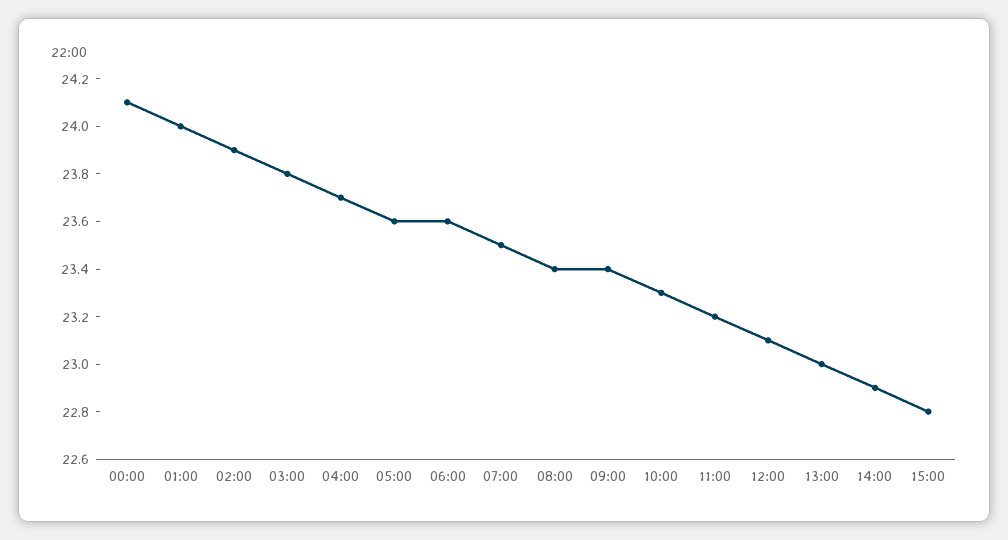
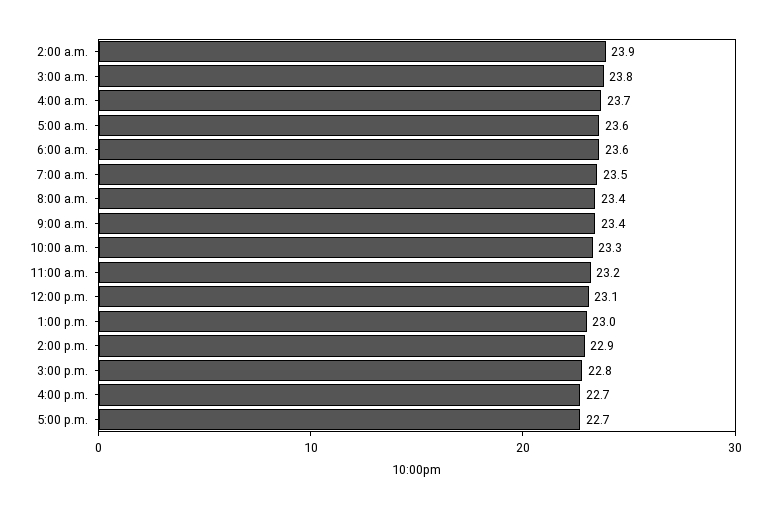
00:00: 24.1 -> none
01:00: 24 -> none
4:00 p.m.: none -> 22.7
5:00 p.m.: none -> 22.7

